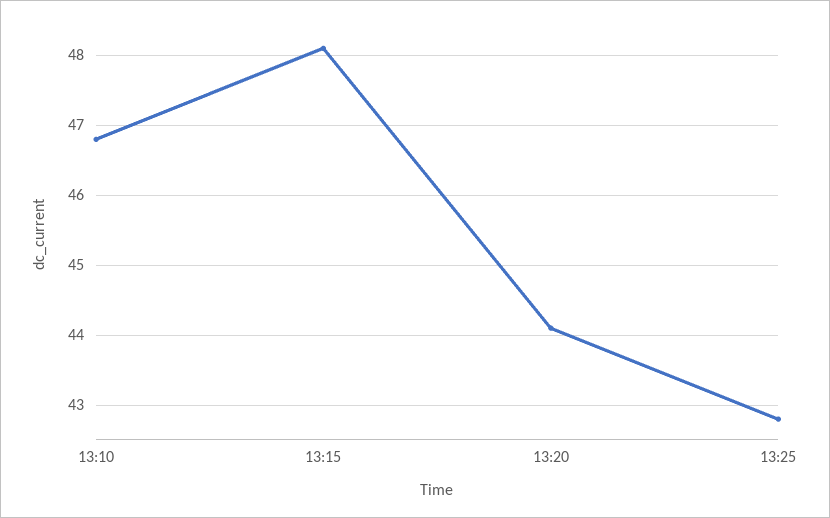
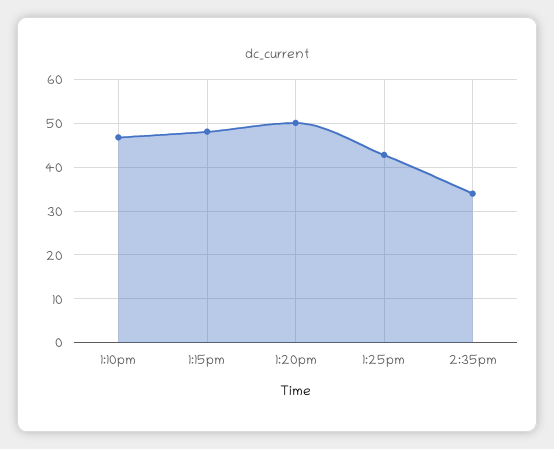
13:20: 44.1 -> 50
2:35pm: none -> 34

